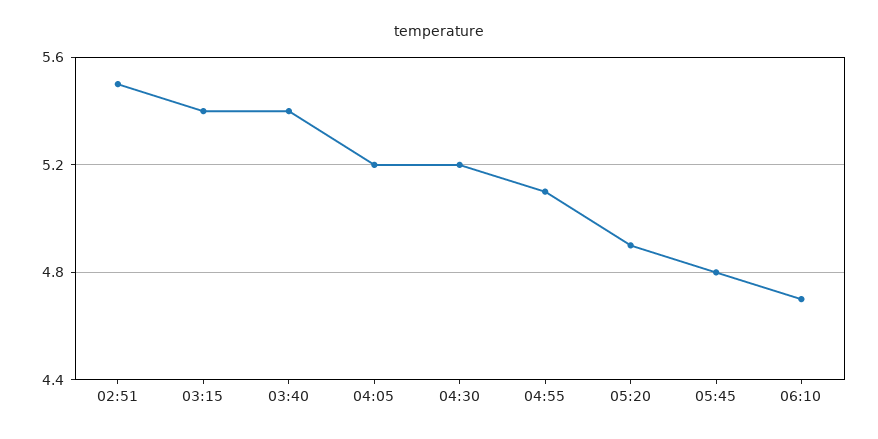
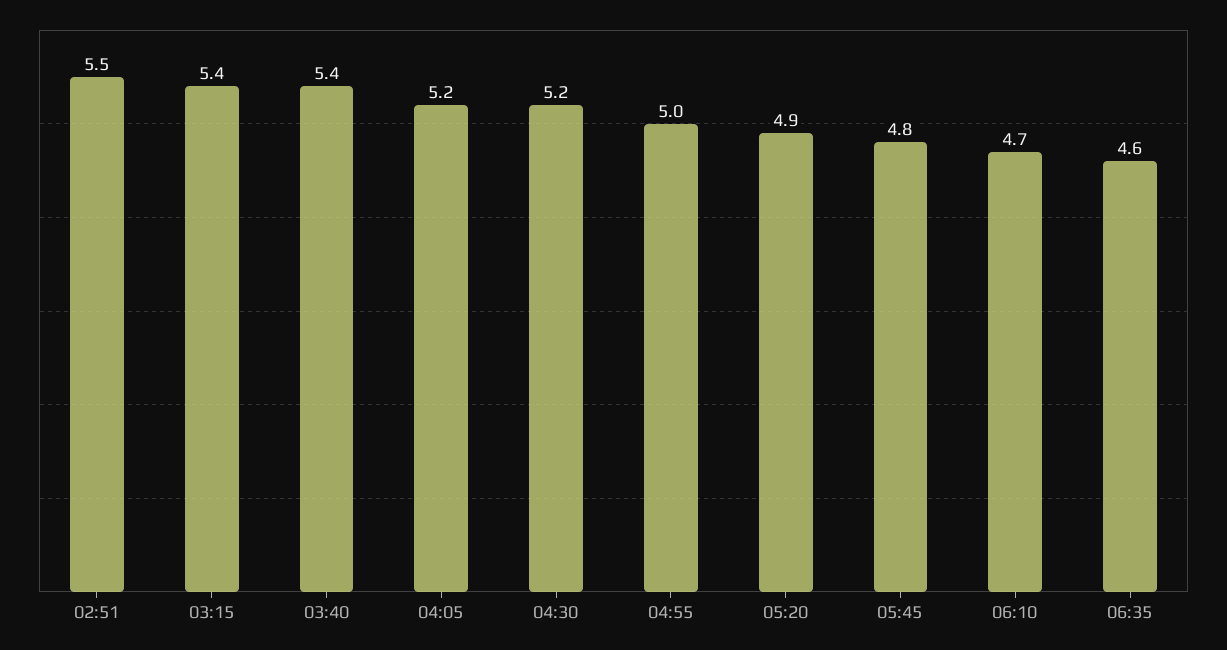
04:55: 5.1 -> 5
06:35: none -> 4.6

